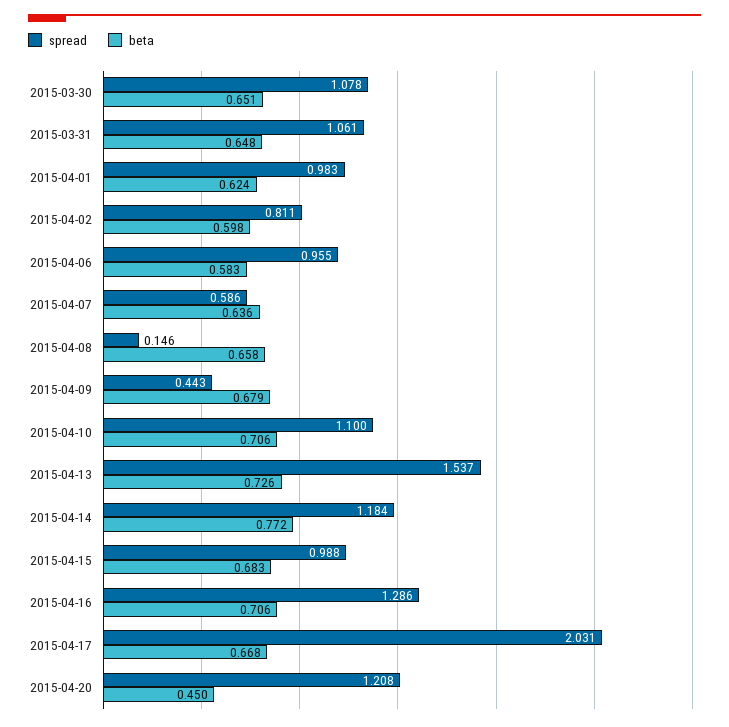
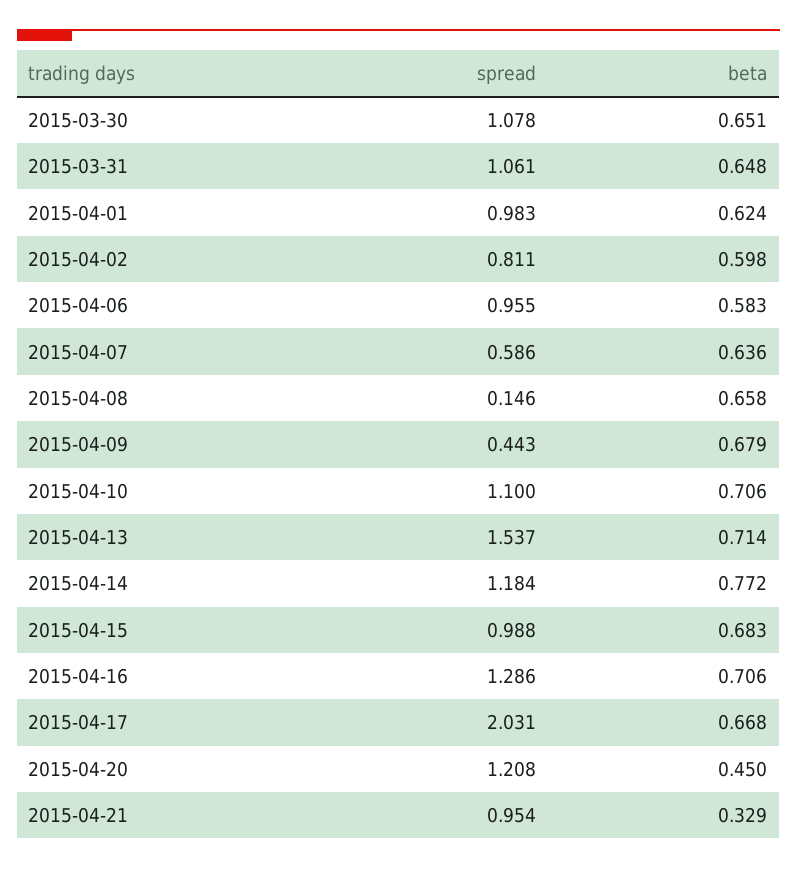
beta, 2015-04-13: 0.726 -> 0.714
spread, 2015-04-21: none -> 0.954
beta, 2015-04-21: none -> 0.329

